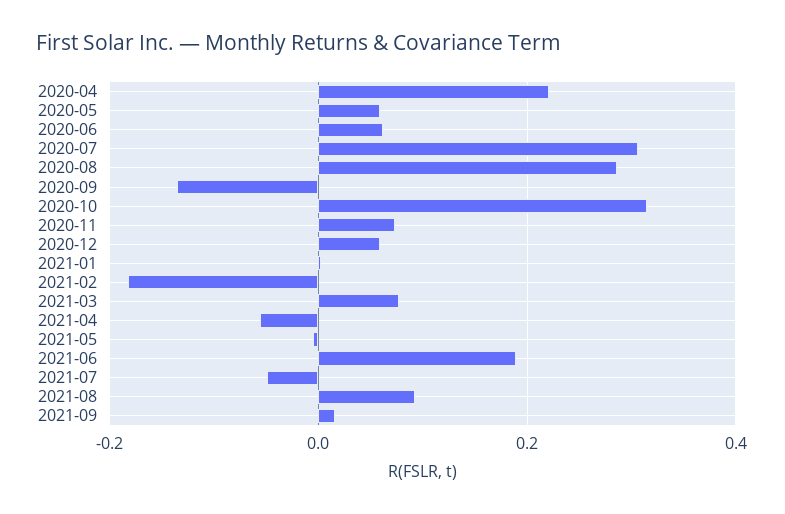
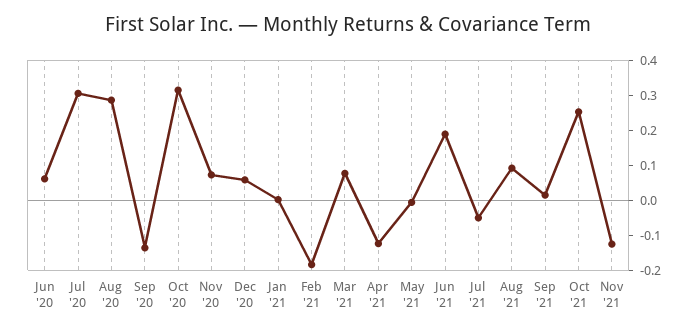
2020-04: 0.22 -> none
2020-05: 0.06 -> none
2021-04: -0.06 -> -0.125
Oct '21: none -> 0.25
Nov '21: none -> -0.125

